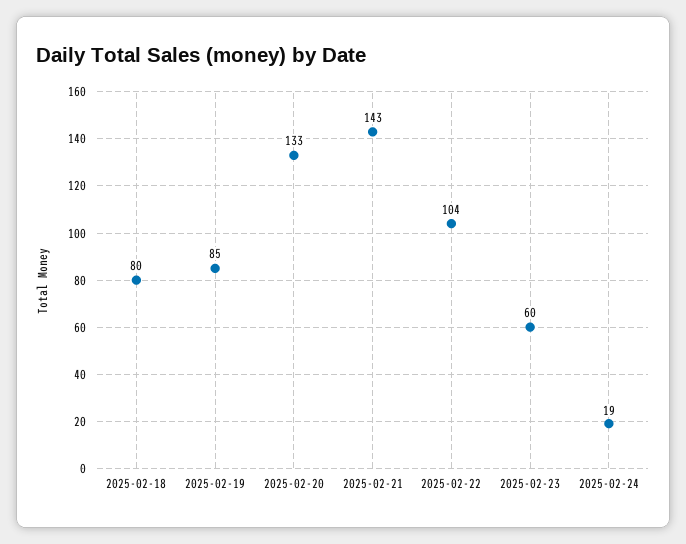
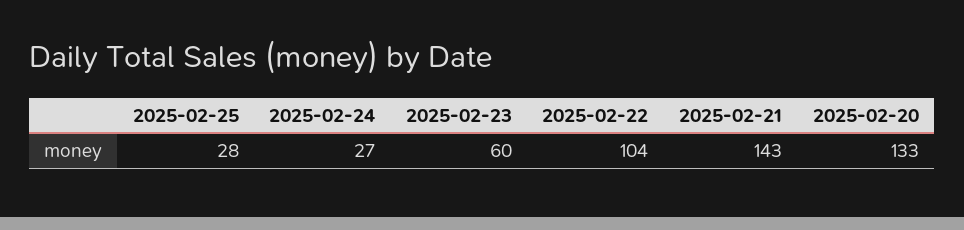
2025-02-18: 80 -> none
2025-02-19: 85 -> none
2025-02-24: 19 -> 27
2025-02-25: none -> 28

